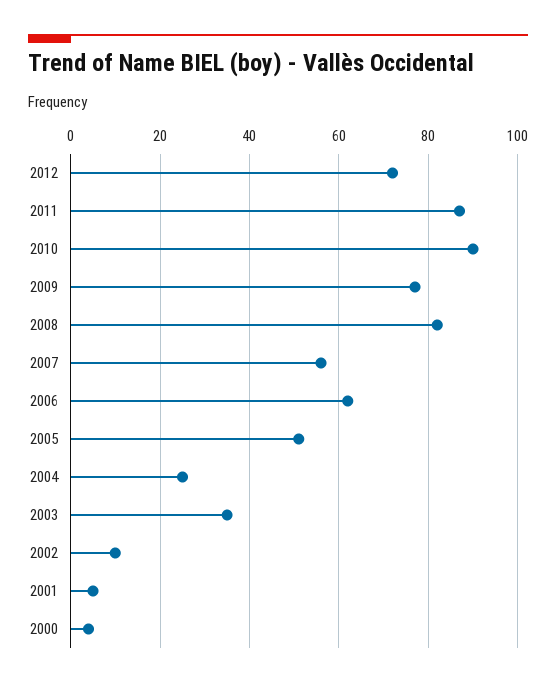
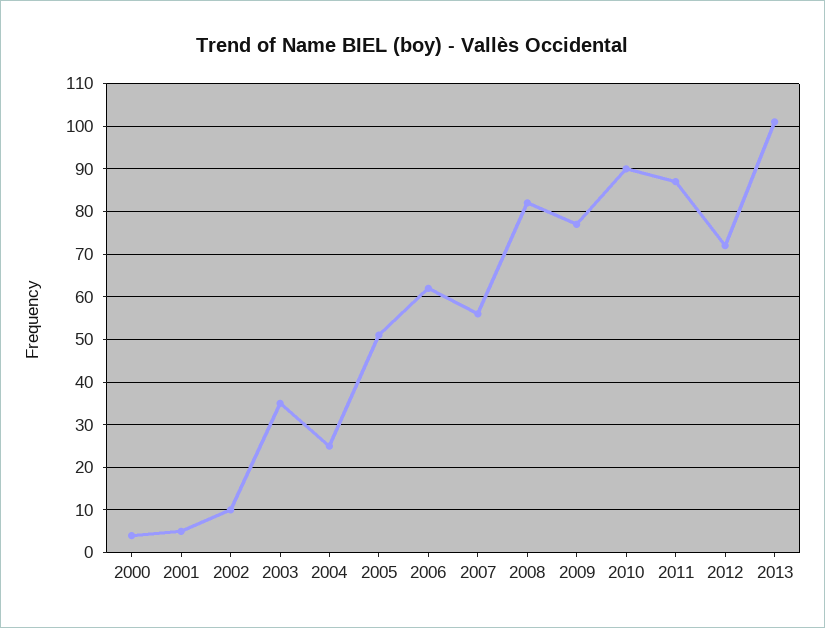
2013: none -> 100

